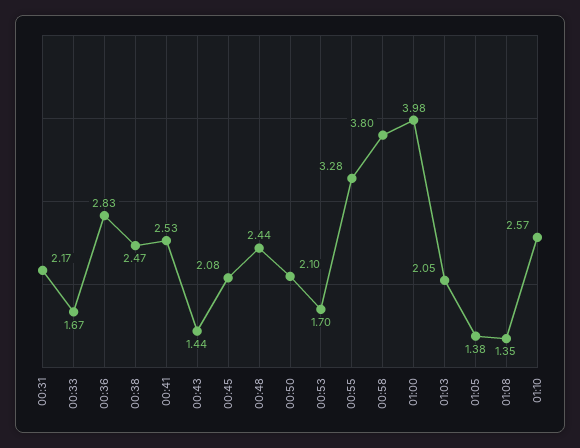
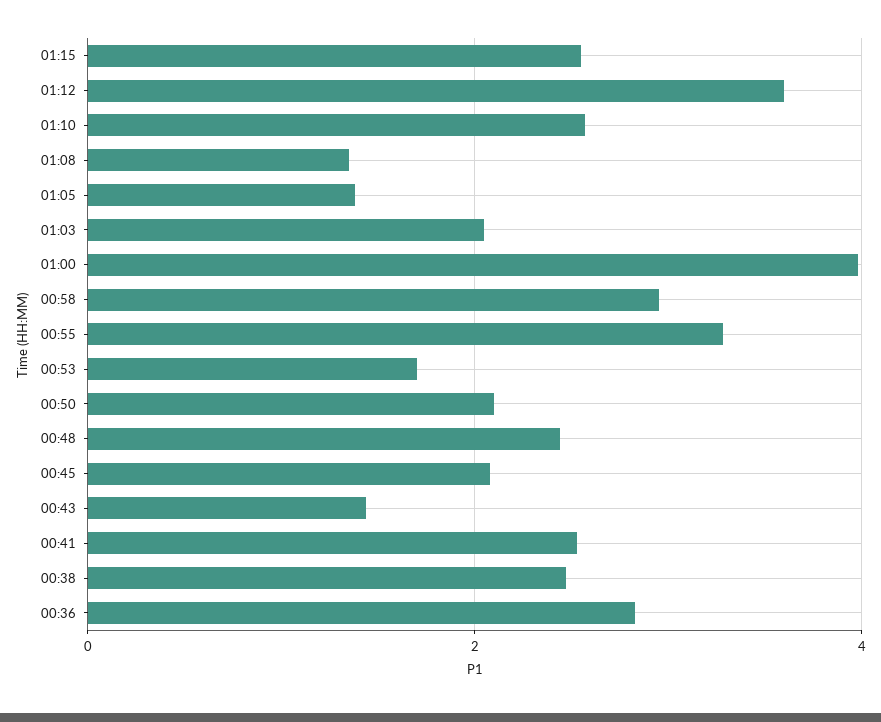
00:31: 2.17 -> none
00:33: 1.67 -> none
00:58: 3.8 -> 3
01:15: none -> 2.6
01:12: none -> 3.6

